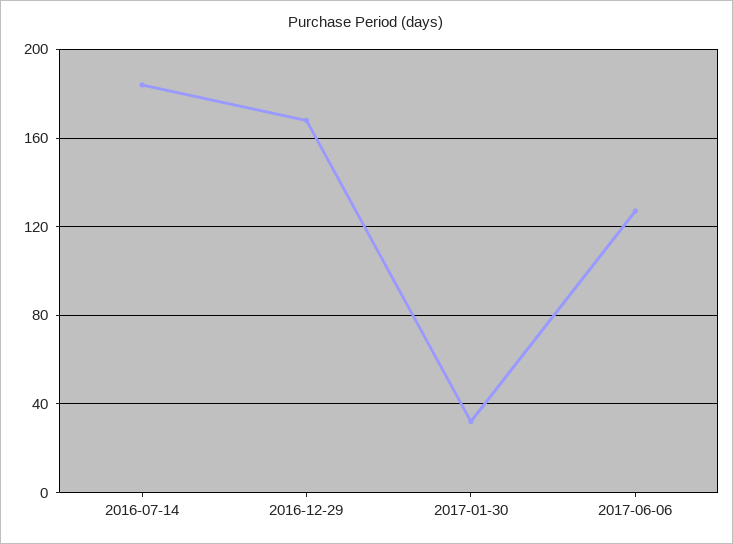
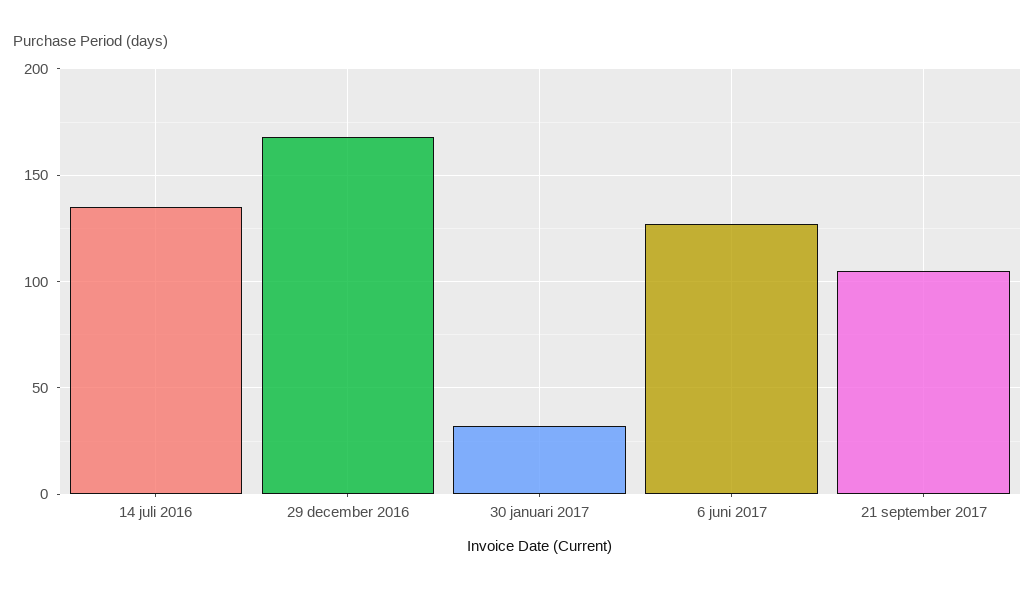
2016-07-14: 185 -> 135
21 september 2017: none -> 105

